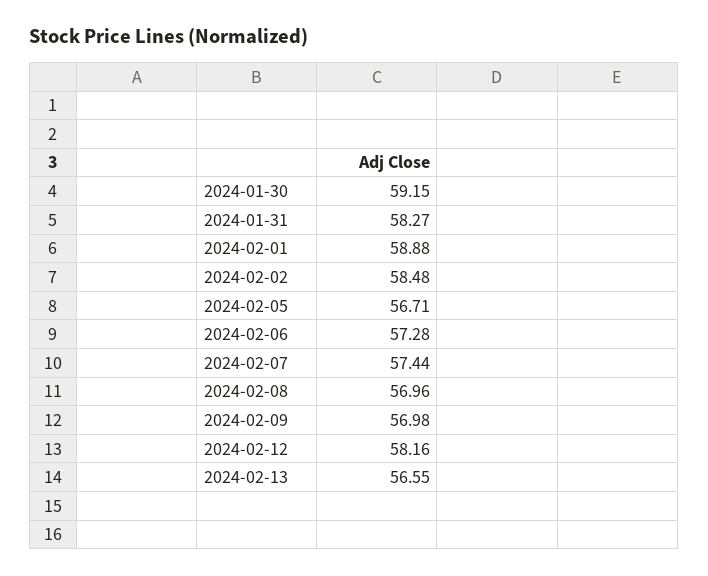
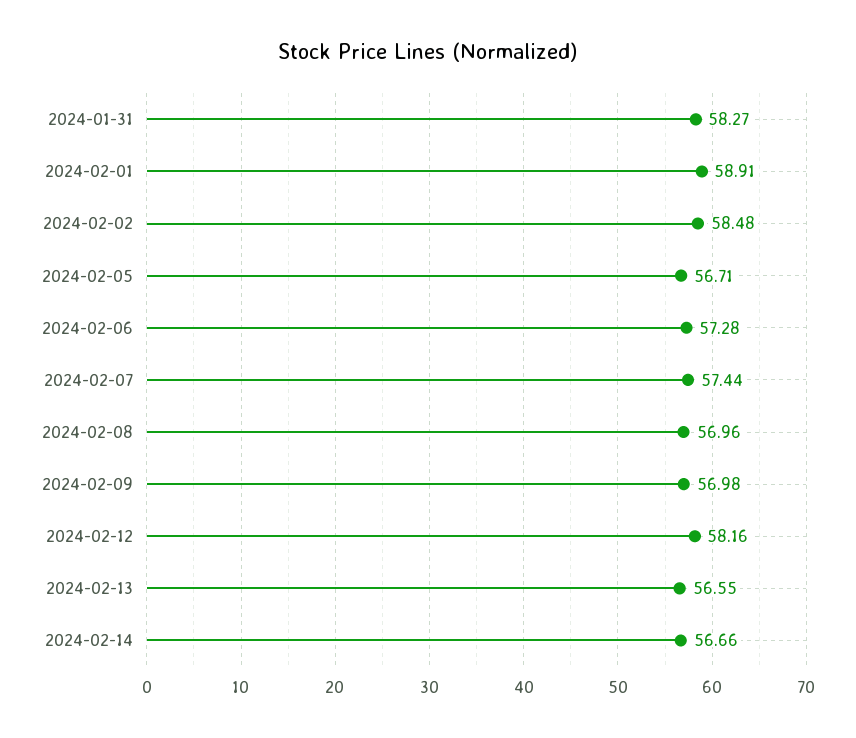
2024-01-30: 59.15 -> none
2024-02-01: 58.88 -> 58.91
2024-02-14: none -> 56.66

